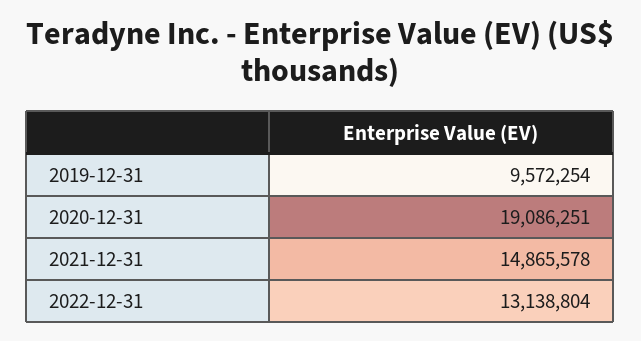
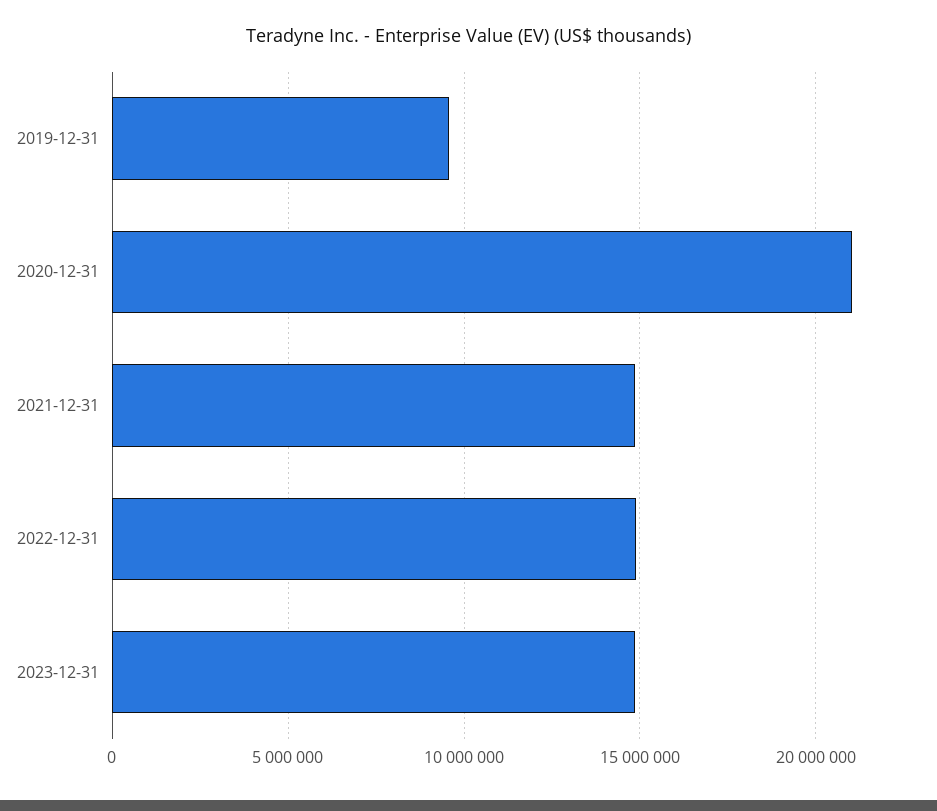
2020-12-31: 19086251 -> 21000000
2022-12-31: 13138804 -> 15000000
2023-12-31: none -> 15000000

